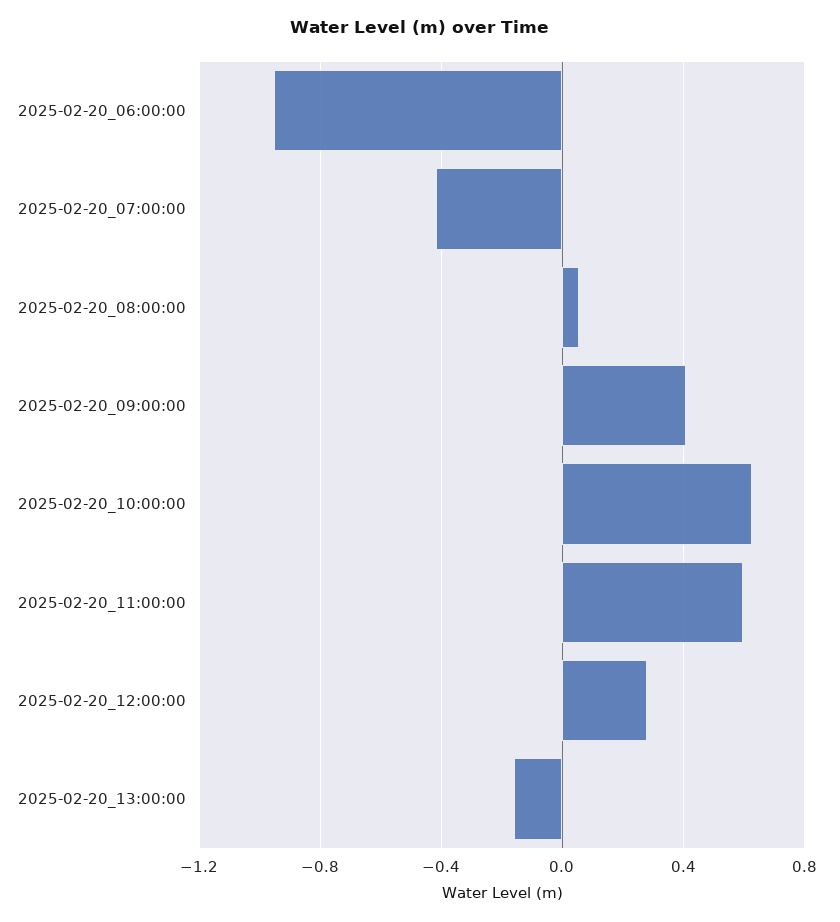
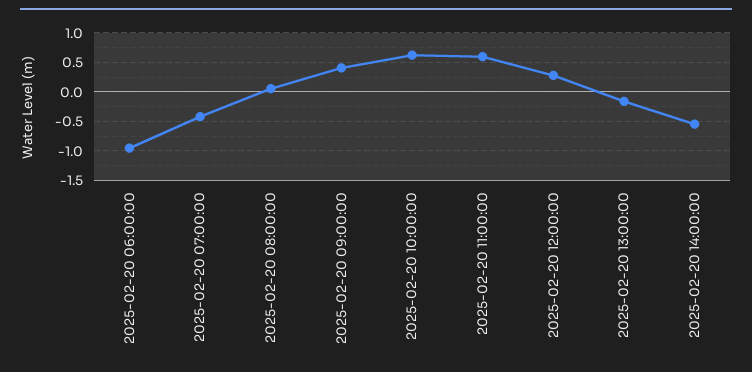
2025-02-20 14:00:00: none -> -0.5

